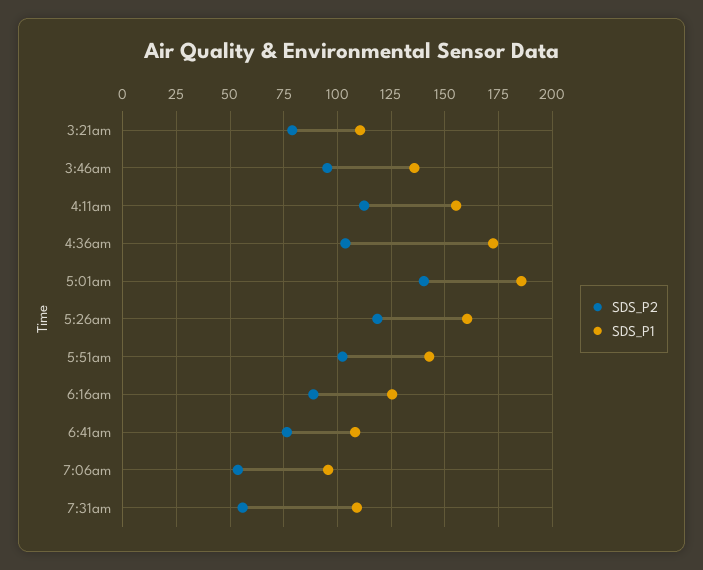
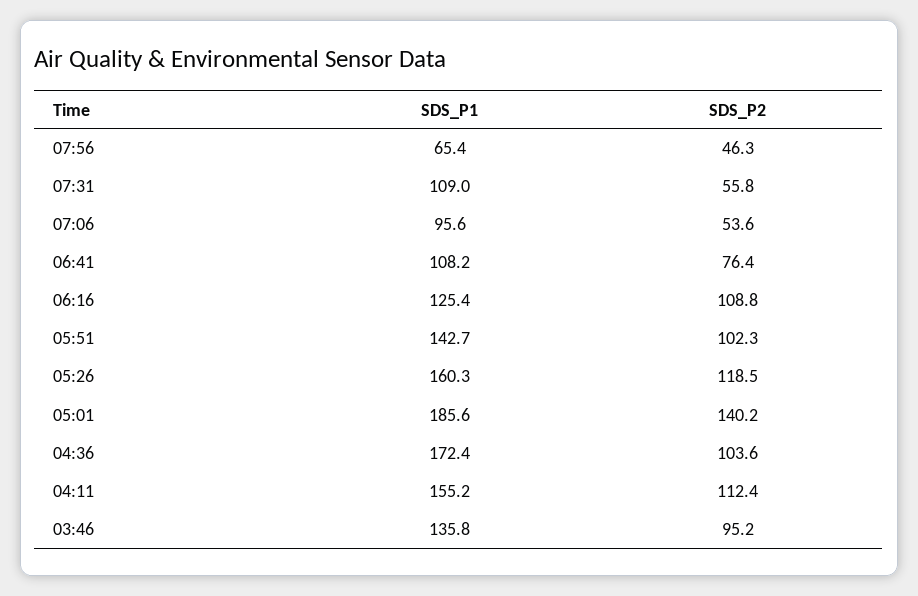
SDS_P2, 3:21am: 80 -> none
SDS_P1, 3:21am: 110 -> none
SDS_P2, 6:16am: 90 -> 108.8
SDS_P1, 07:56: none -> 65.4
SDS_P2, 07:56: none -> 46.3

